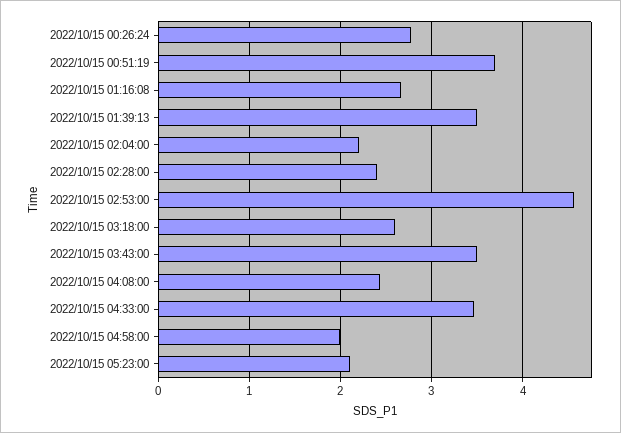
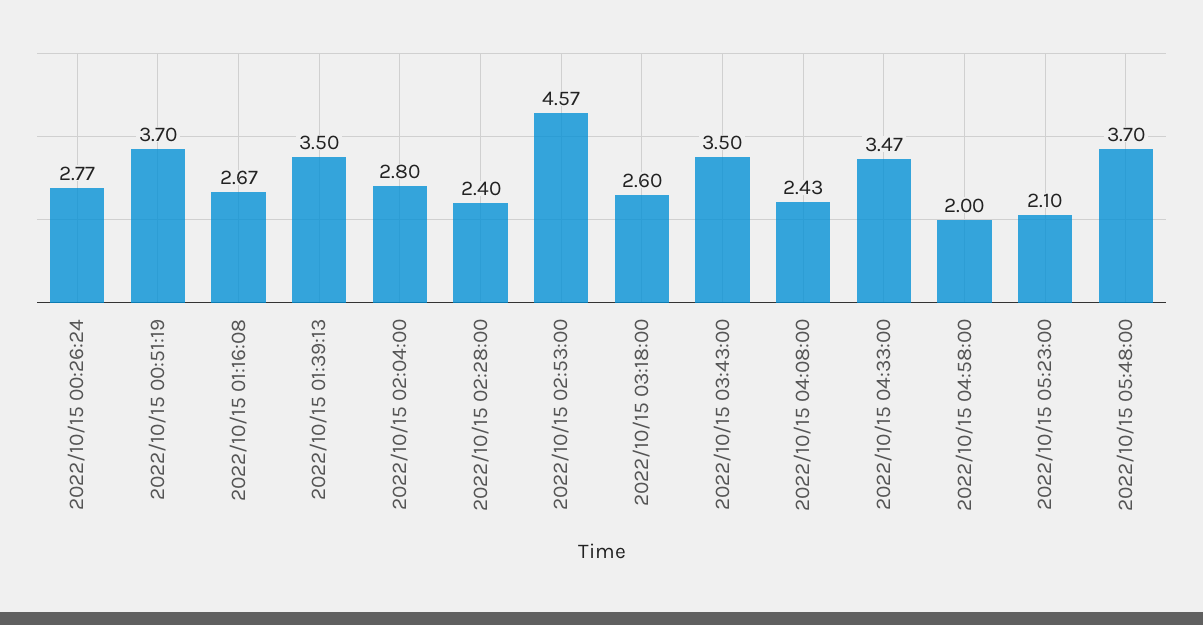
2022/10/15 02:04:00: 2.2 -> 2.8
2022/10/15 05:48:00: none -> 3.7

